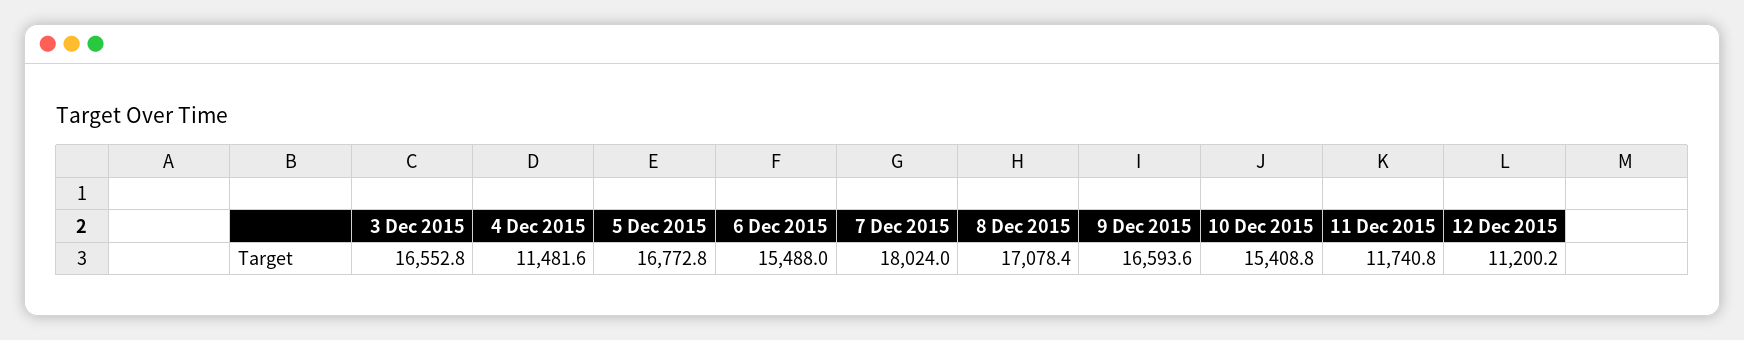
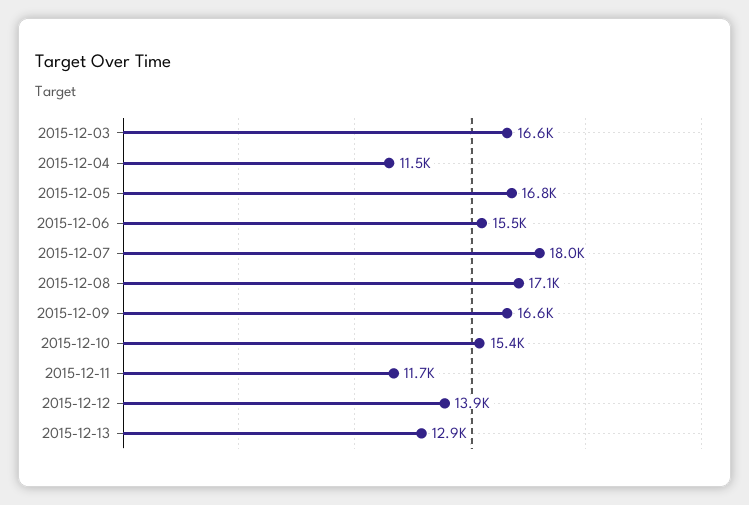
12 Dec 2015: 11200.2 -> 13900
2015-12-13: none -> 12900

